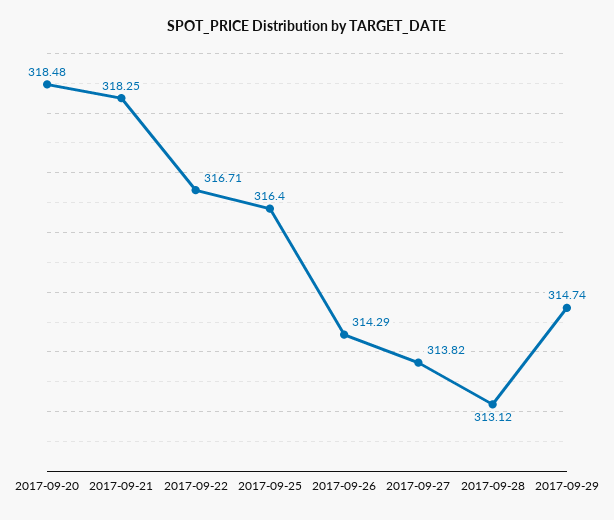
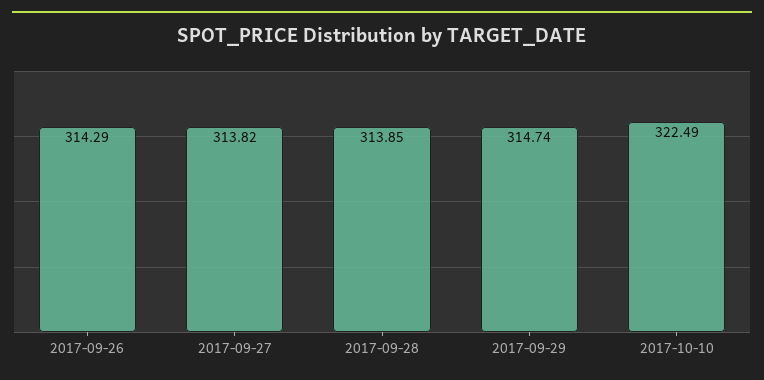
2017-09-20: 318.48 -> none
2017-09-21: 318.25 -> none
2017-09-22: 316.71 -> none
2017-09-25: 316.4 -> none
2017-09-28: 313.12 -> 313.85
2017-10-10: none -> 322.49

